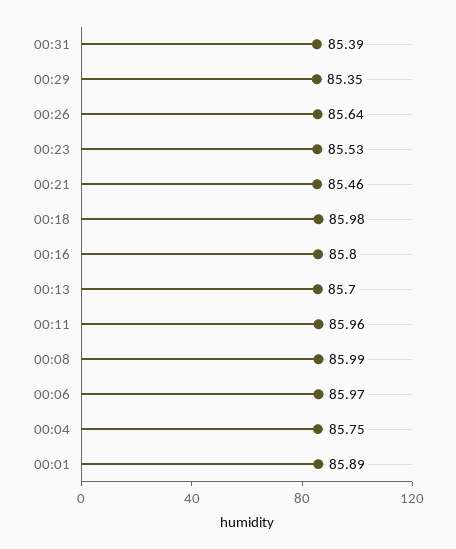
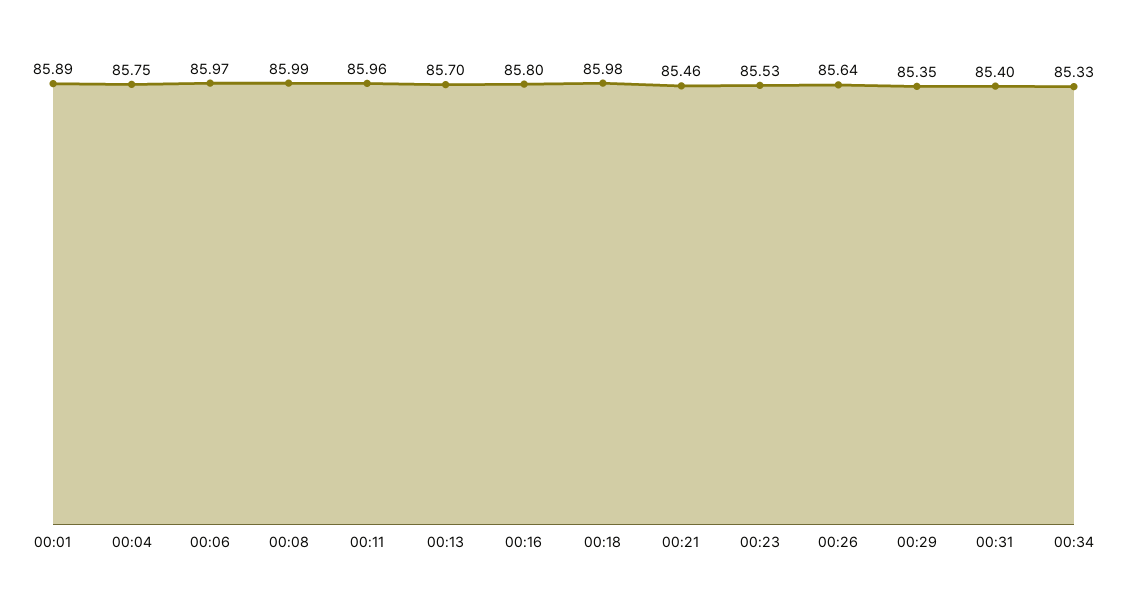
00:31: 85.39 -> 85.4
00:34: none -> 85.33

